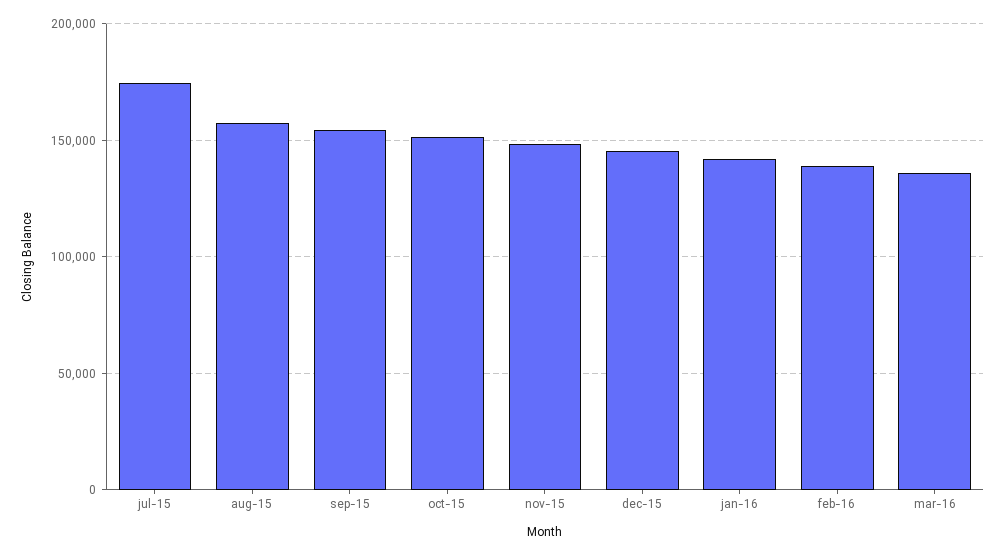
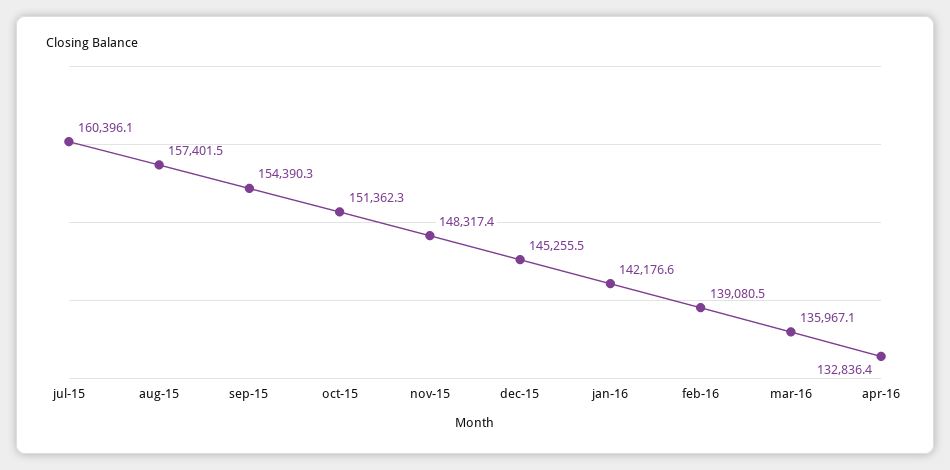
jul-15: 175000 -> 160396.1
apr-16: none -> 132836.4

